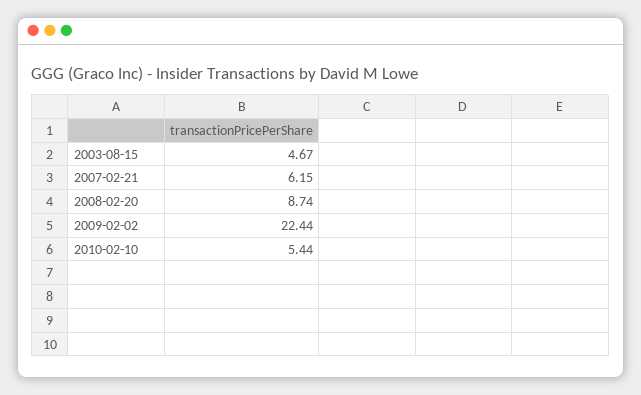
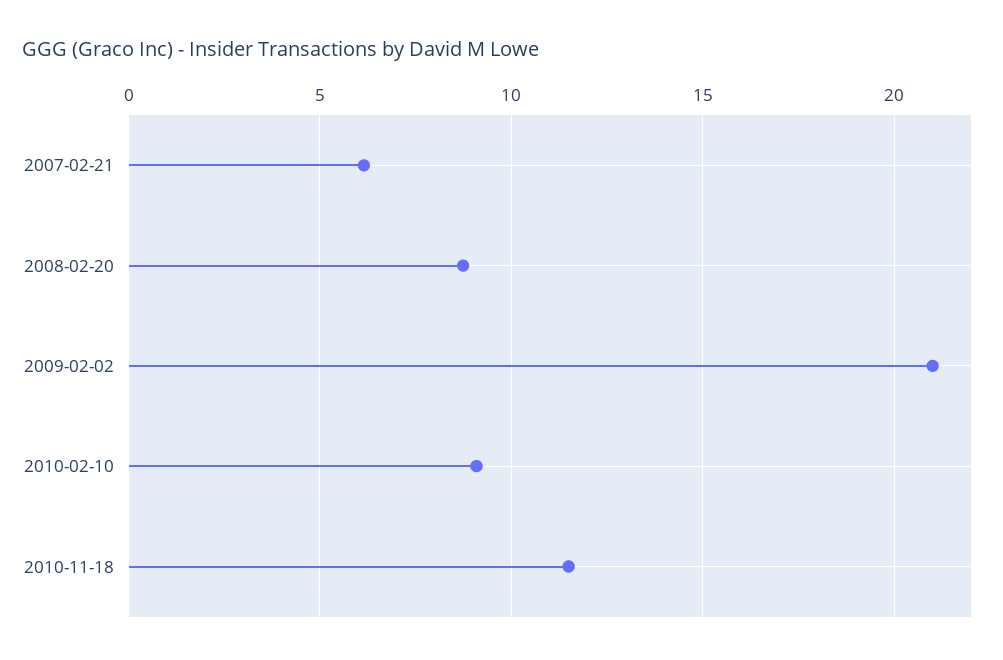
2003-08-15: 4.67 -> none
2009-02-02: 22.44 -> 21
2010-02-10: 5.44 -> 9
2010-11-18: none -> 11.5

